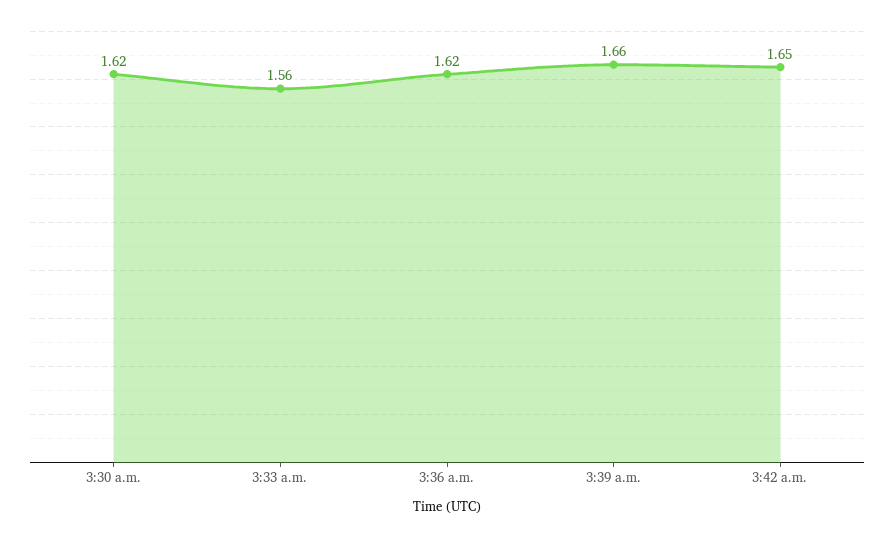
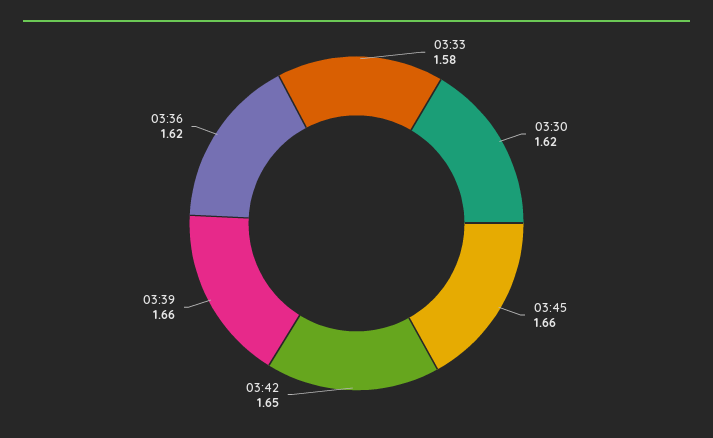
3:33 a.m.: 1.56 -> 1.58
03:45: none -> 1.66

